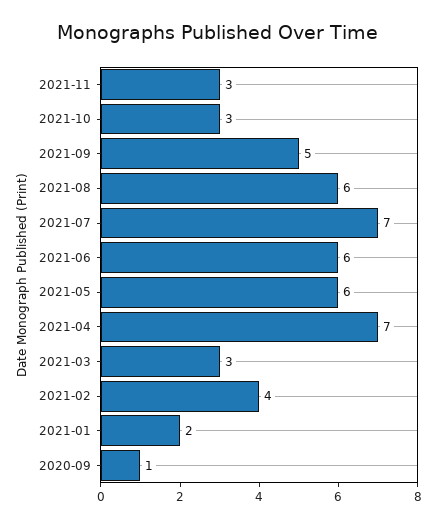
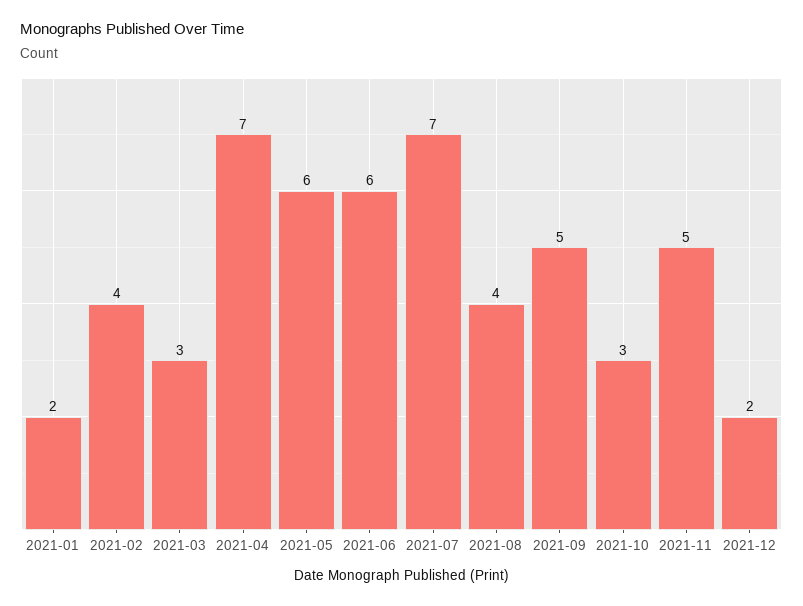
2021-11: 3 -> 5
2021-08: 6 -> 4
2020-09: 1 -> none
2021-12: none -> 2

